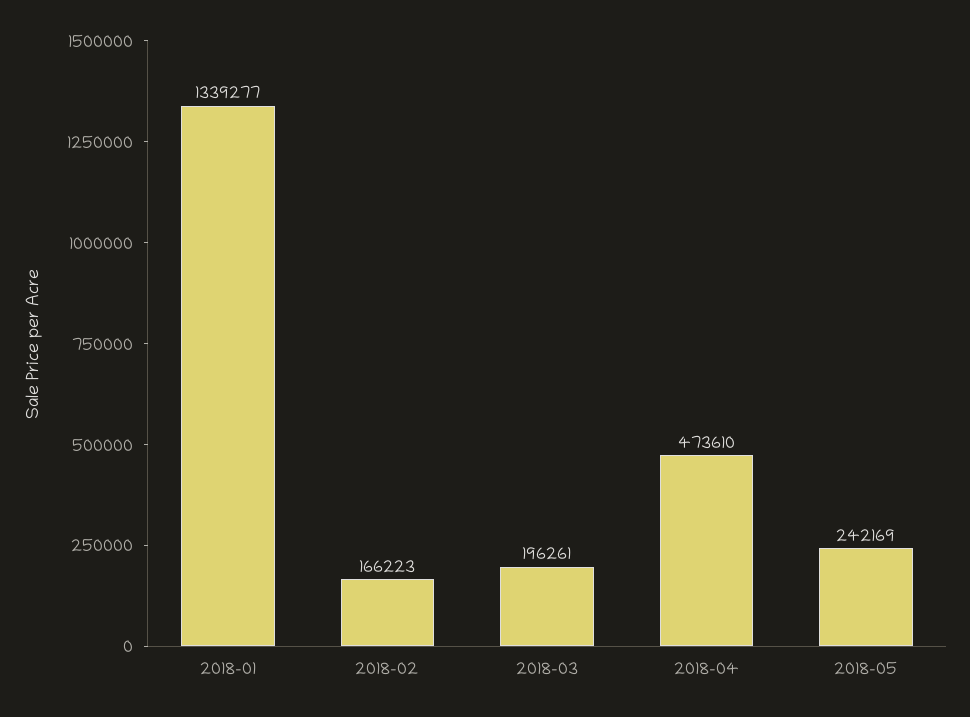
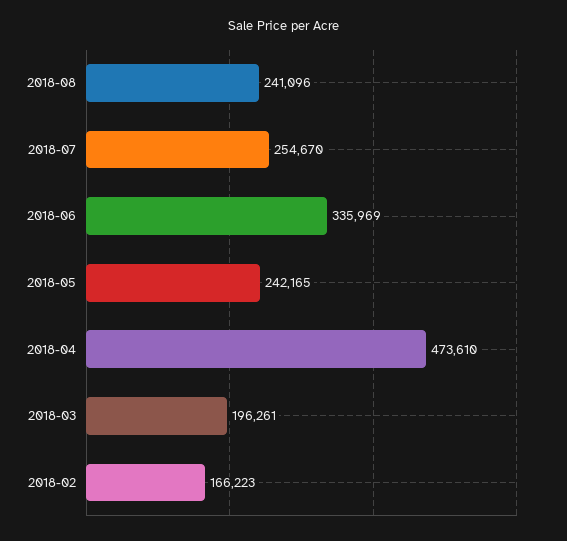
2018-01: 1339277 -> none
2018-05: 242169 -> 242165
2018-08: none -> 241096
2018-07: none -> 254670
2018-06: none -> 335969

